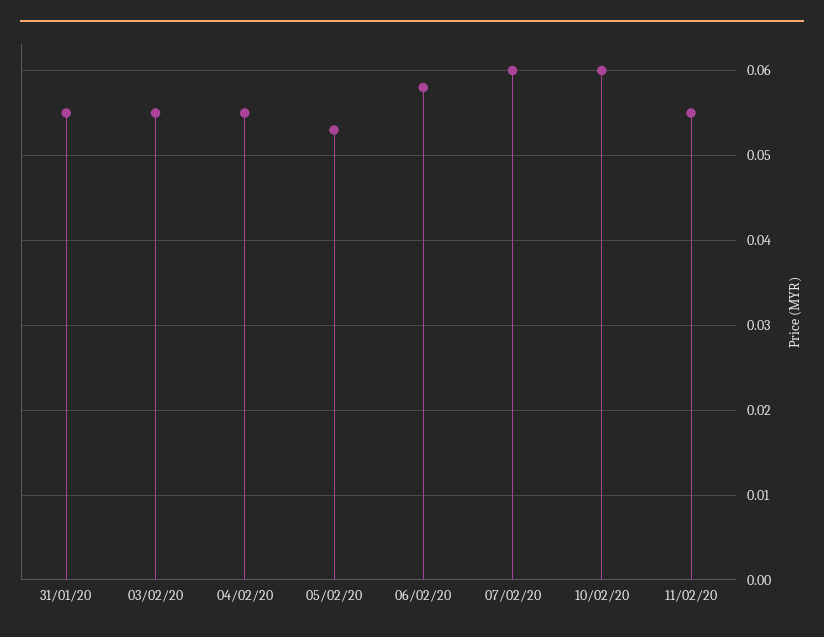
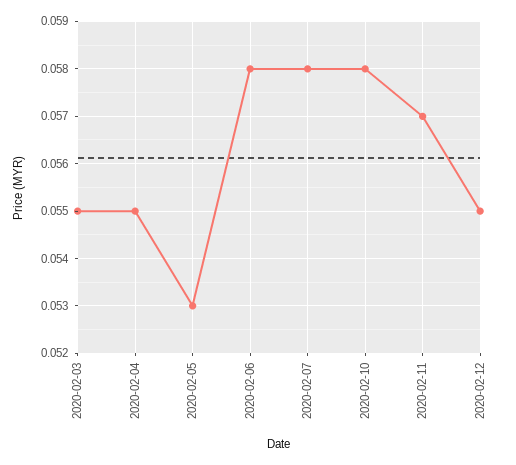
31/01/20: 0.055 -> none
07/02/20: 0.06 -> 0.058
10/02/20: 0.06 -> 0.058
11/02/20: 0.055 -> 0.057
2020-02-12: none -> 0.055

